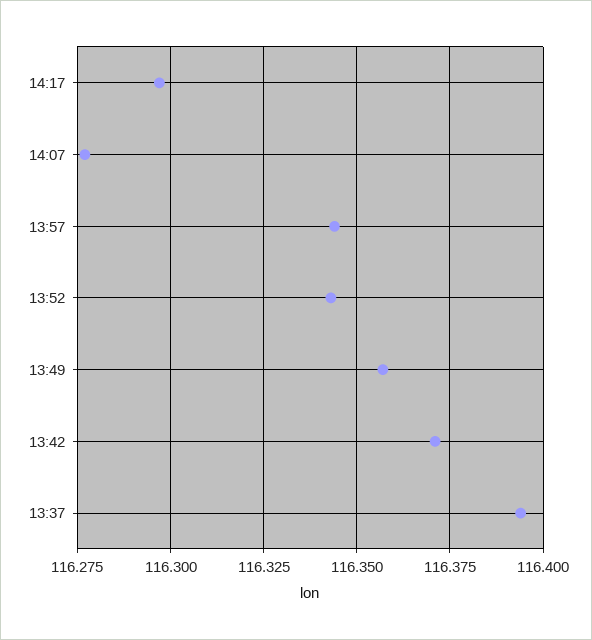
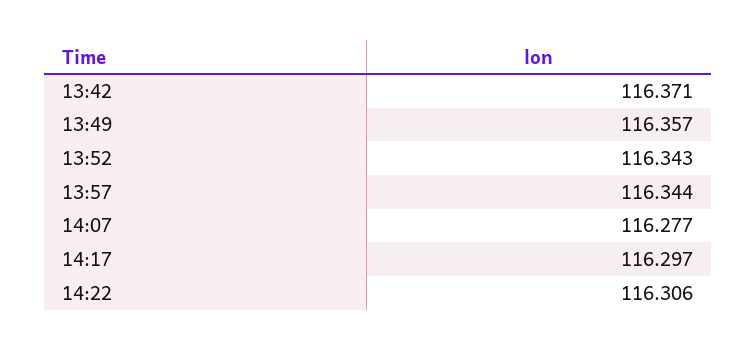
13:37: 116.395 -> none
14:22: none -> 116.306

